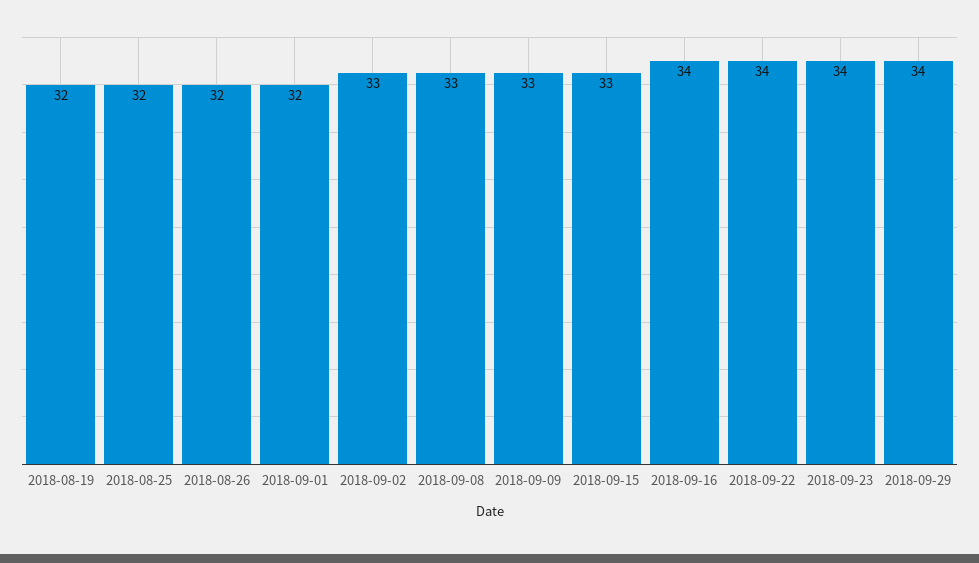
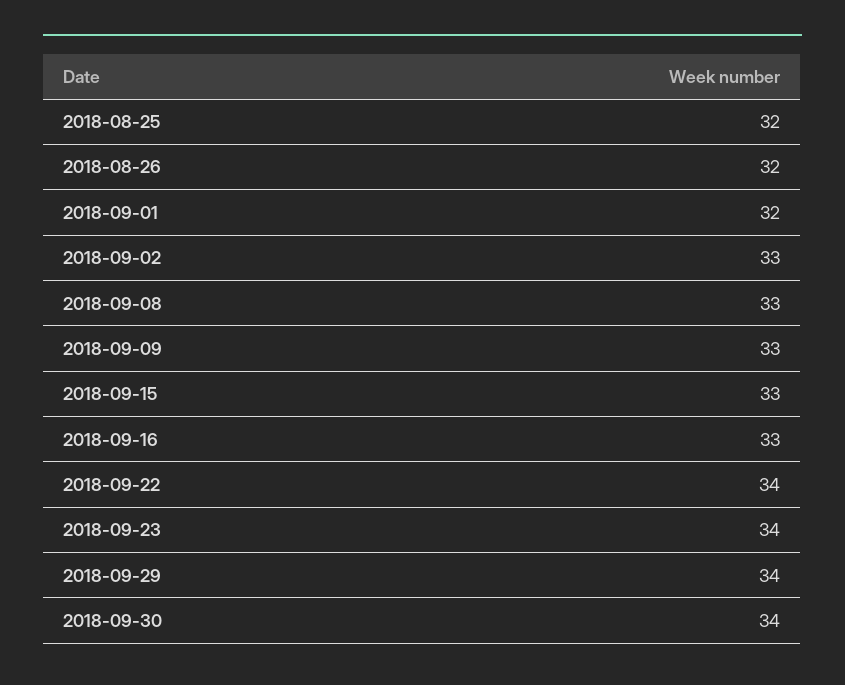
2018-08-19: 32 -> none
2018-09-16: 34 -> 33
2018-09-30: none -> 34

